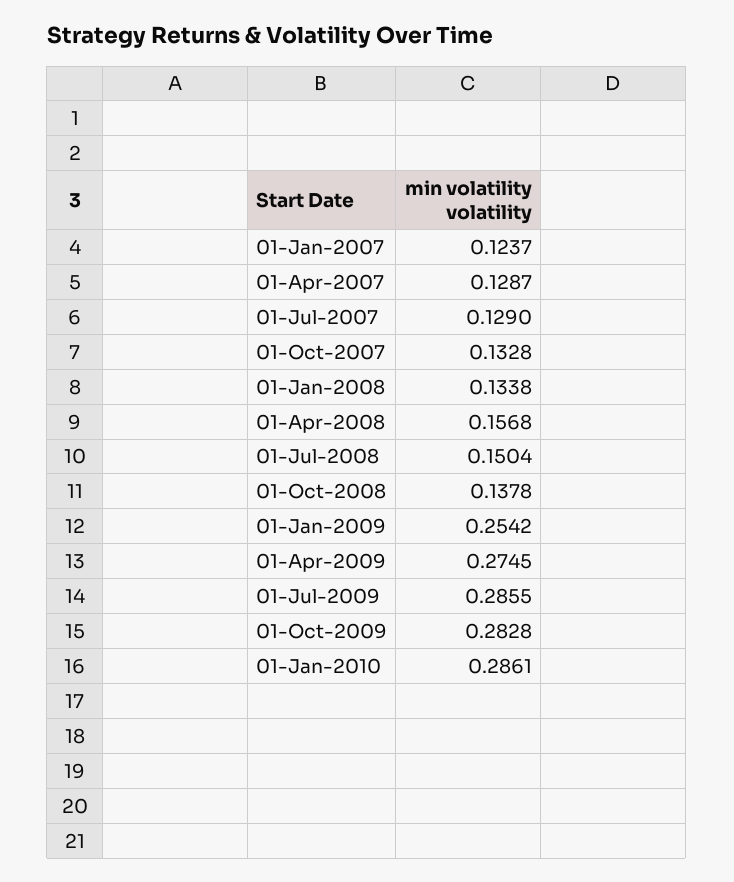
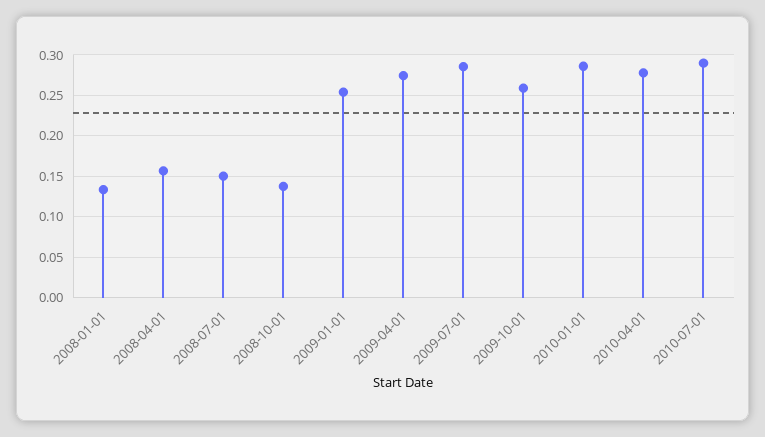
01-Jan-2007: 0.1237 -> none
01-Apr-2007: 0.1287 -> none
01-Jul-2007: 0.129 -> none
01-Oct-2007: 0.1328 -> none
01-Oct-2009: 0.2828 -> 0.26
2010-04-01: none -> 0.28
2010-07-01: none -> 0.29

